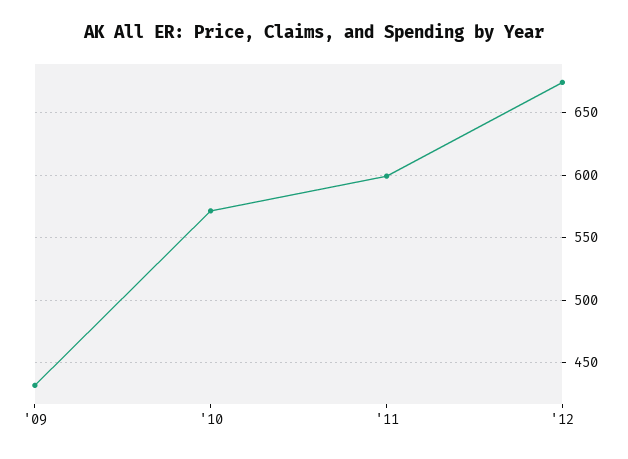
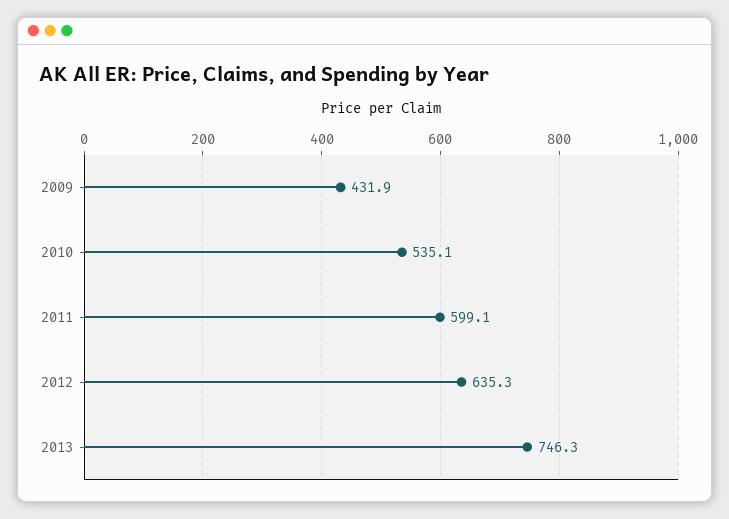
'10: 570 -> 535.1
'12: 675 -> 635.3
2013: none -> 746.3

